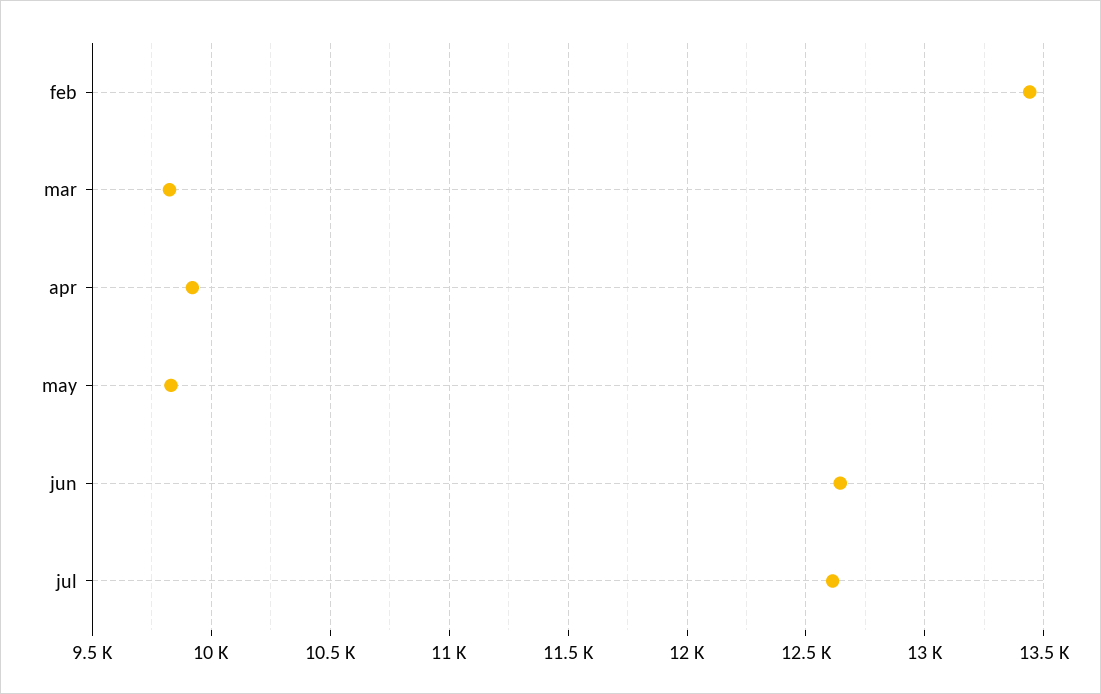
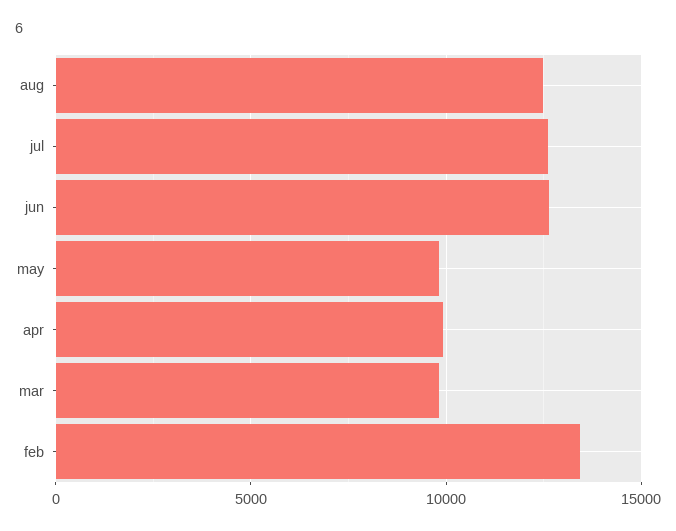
aug: none -> 12500

